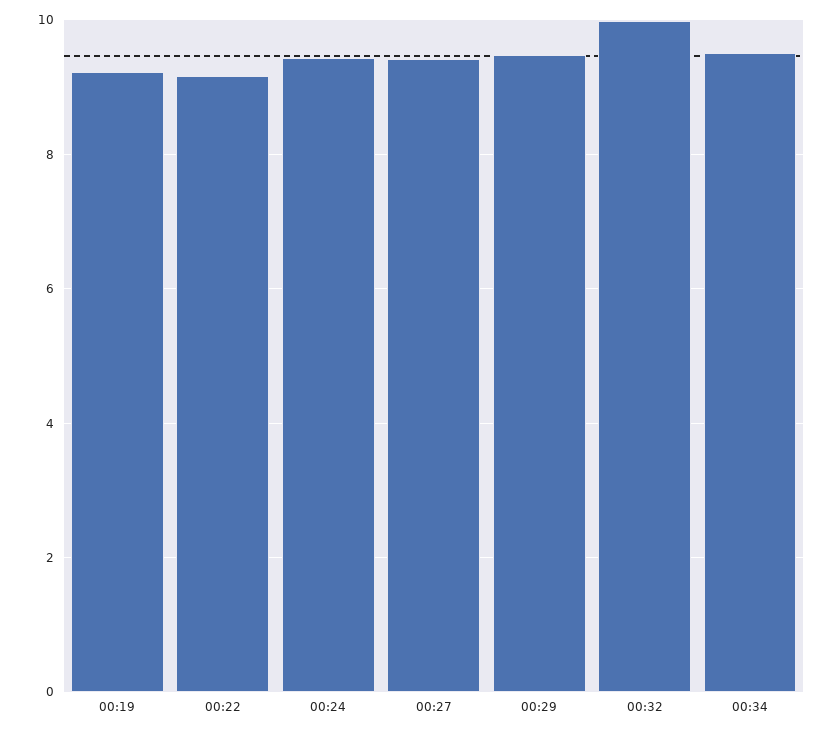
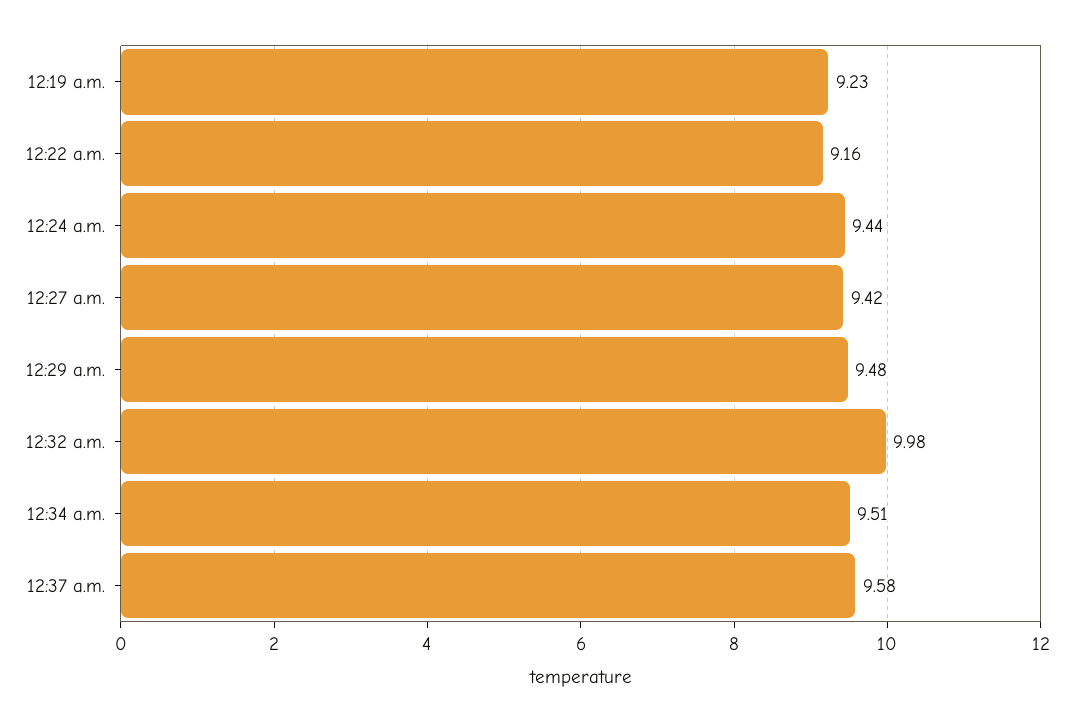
12:37 a.m.: none -> 9.58

